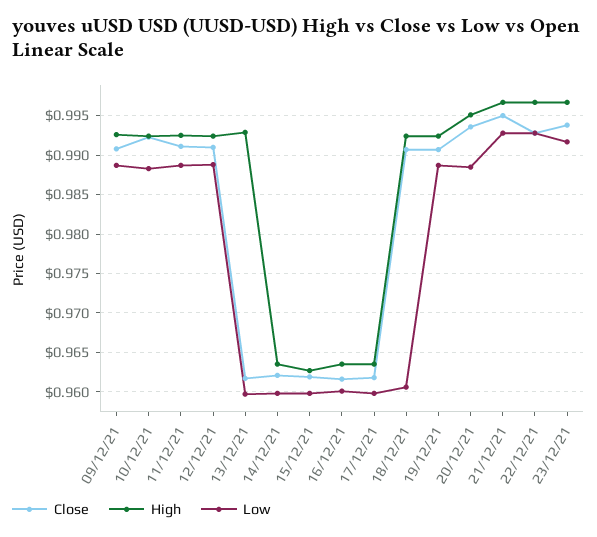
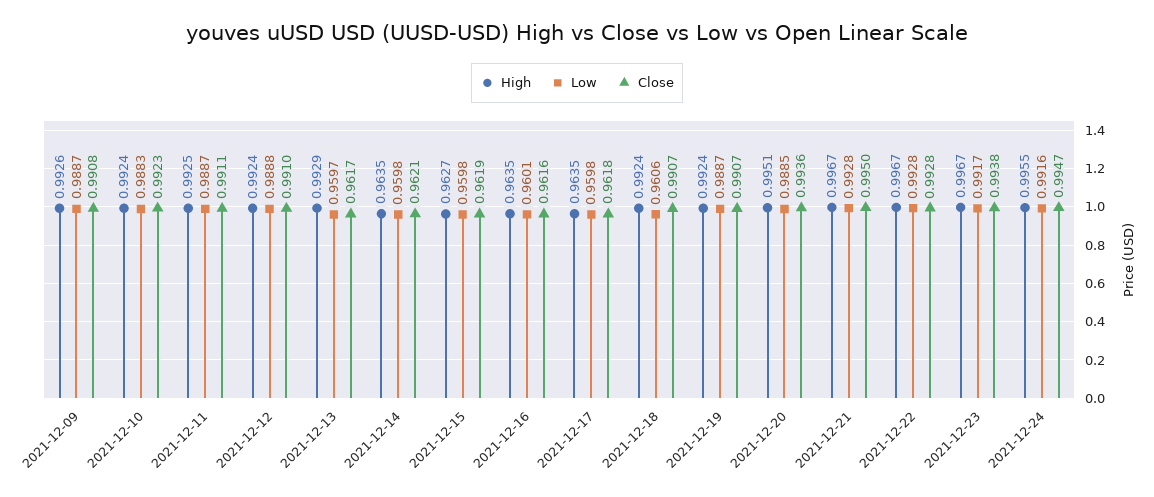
High, 2021-12-24: none -> 0.9955
Low, 2021-12-24: none -> 0.9916
Close, 2021-12-24: none -> 0.9947

